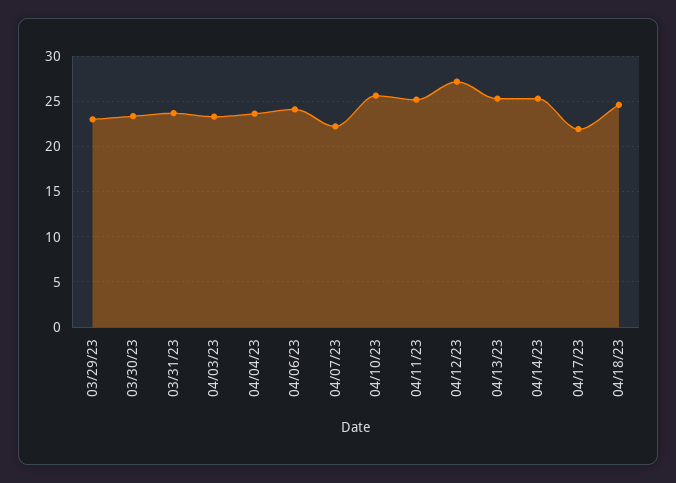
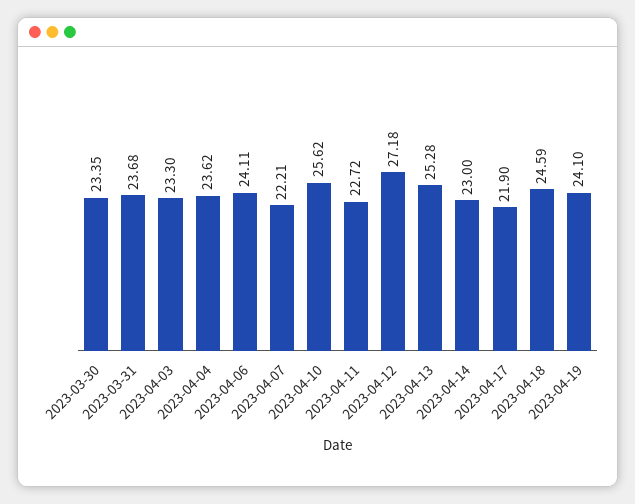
03/29/23: 23 -> none
04/11/23: 25 -> 22.72
04/14/23: 25 -> 23
2023-04-19: none -> 24.1

